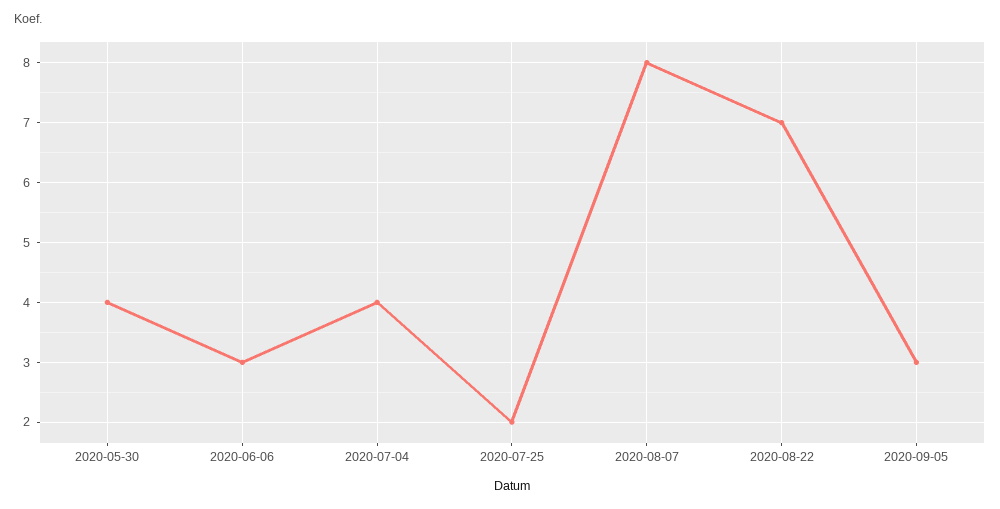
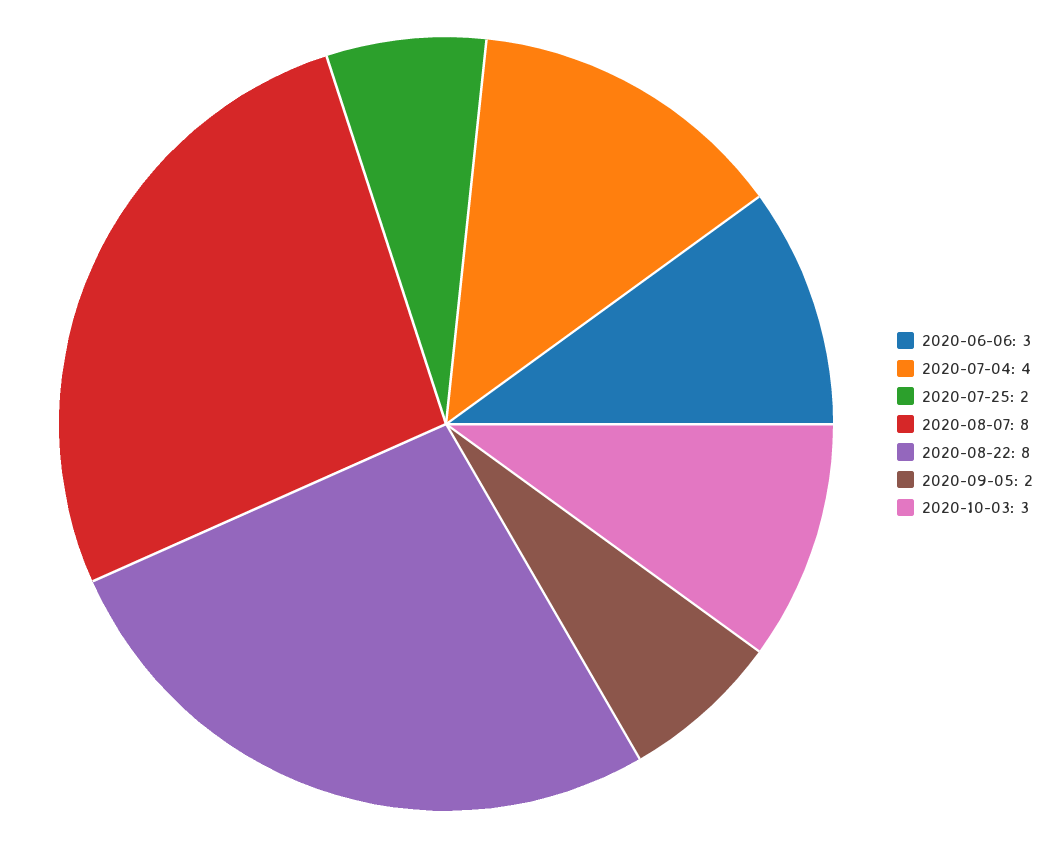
2020-05-30: 4 -> none
2020-08-22: 7 -> 8
2020-09-05: 3 -> 2
2020-10-03: none -> 3

